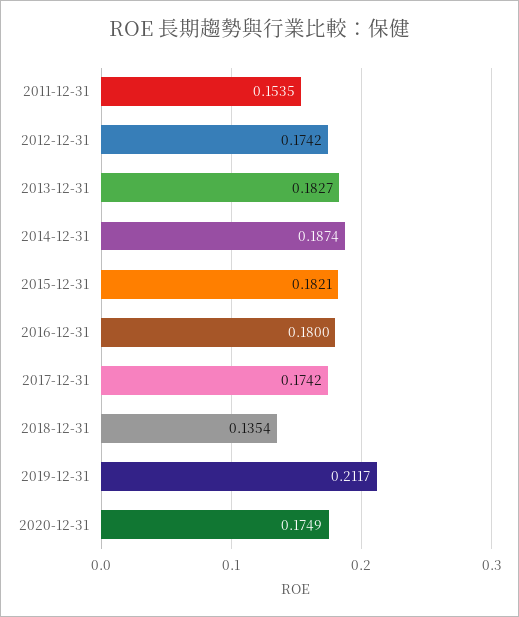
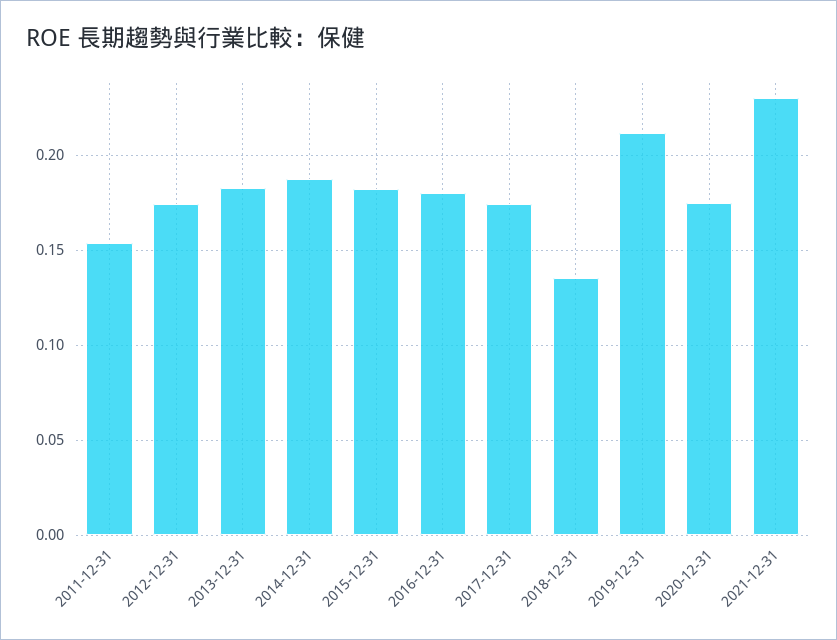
2021-12-31: none -> 0.23

